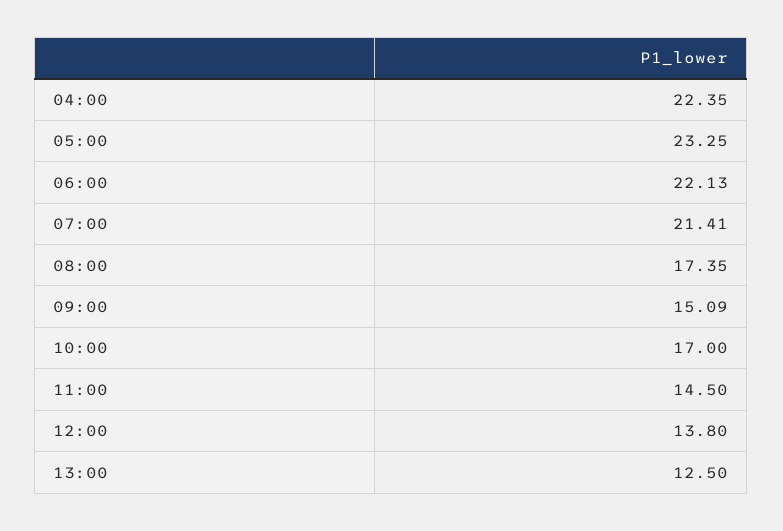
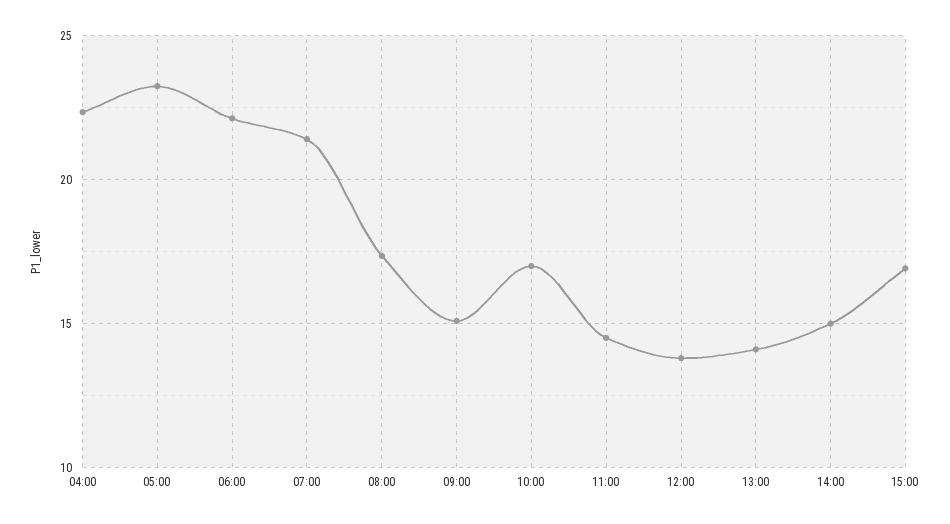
13:00: 12.5 -> 14
14:00: none -> 15
15:00: none -> 17

